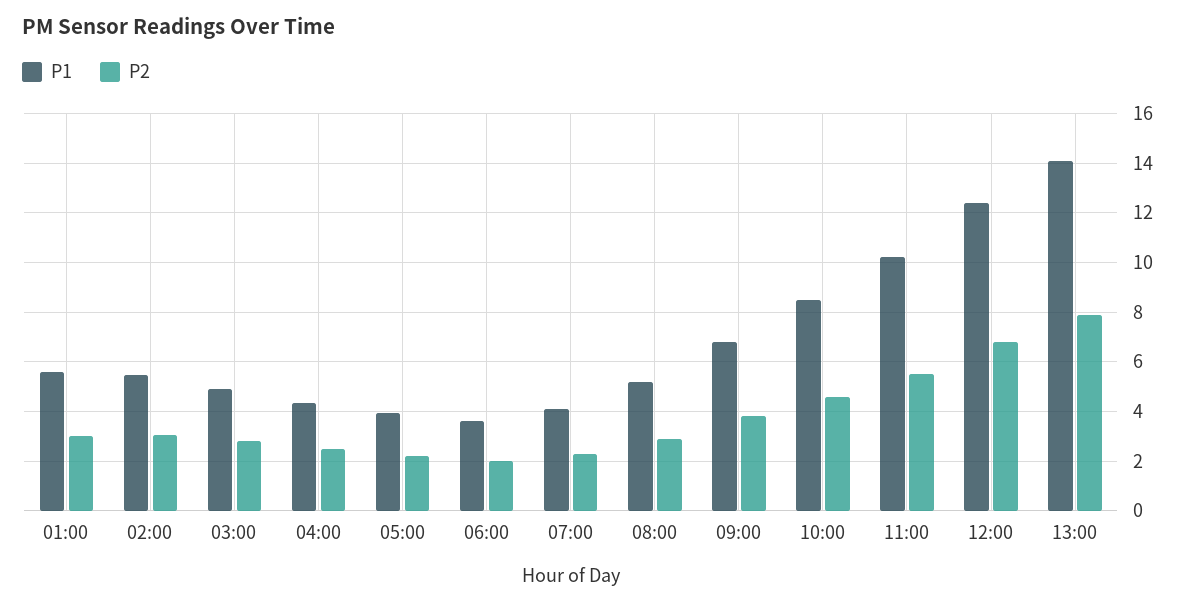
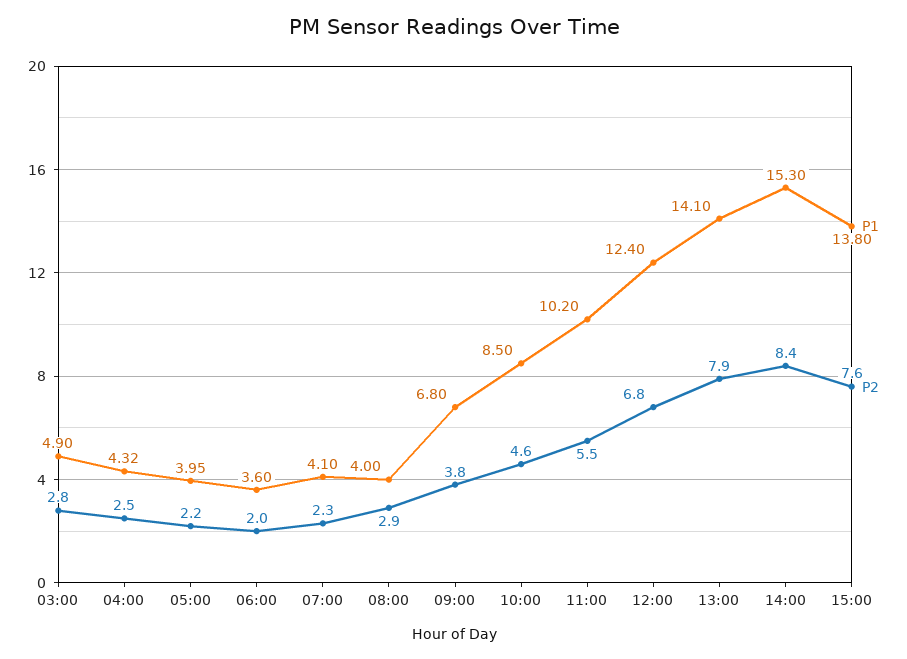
P1, 01:00: 5.5 -> none
P2, 01:00: 3 -> none
P1, 02:00: 5.5 -> none
P2, 02:00: 3 -> none
P1, 08:00: 5.25 -> 4
P1, 14:00: none -> 15.3
P2, 14:00: none -> 8.4
P1, 15:00: none -> 13.8
P2, 15:00: none -> 7.6

